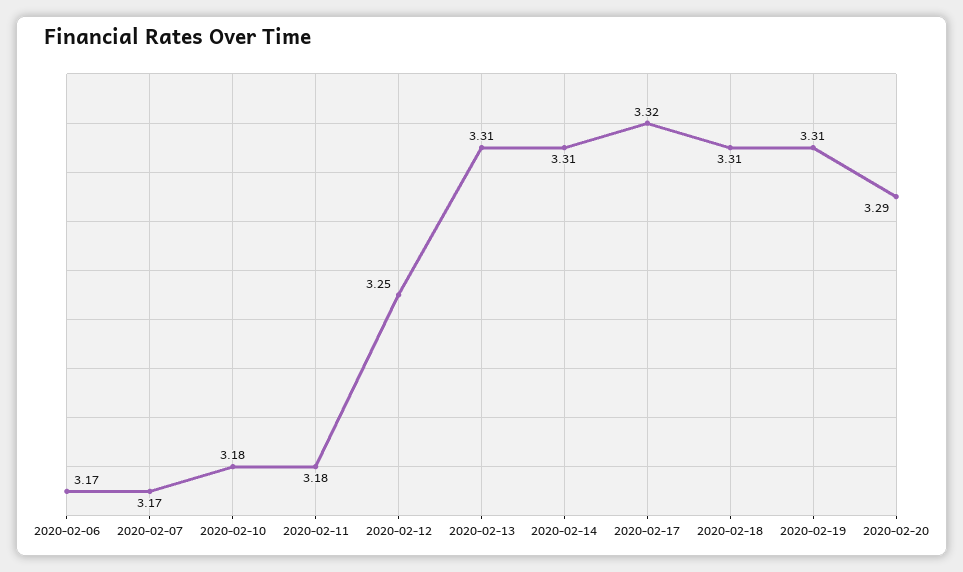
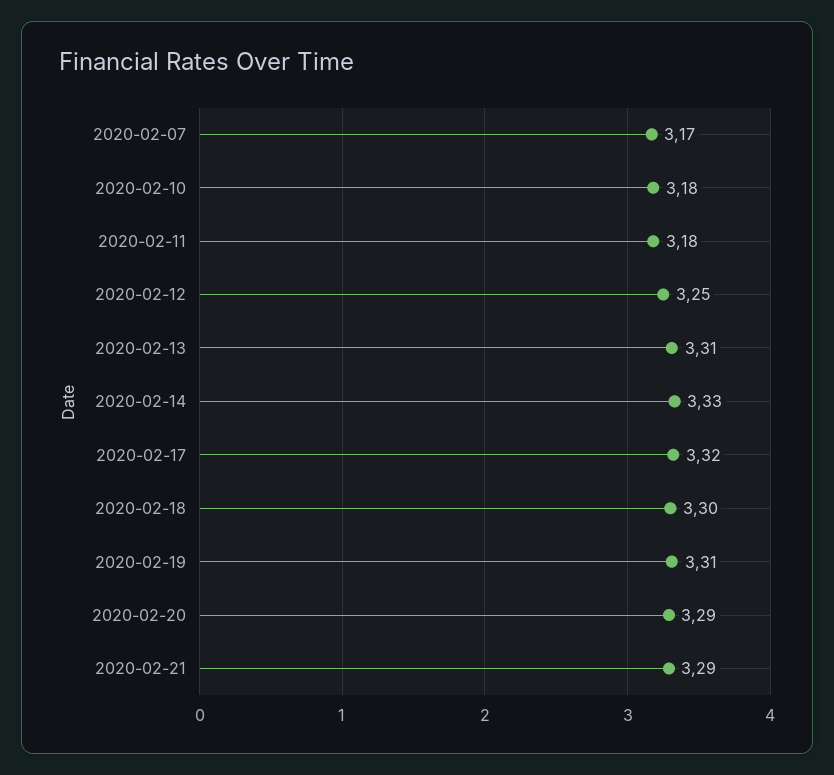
2020-02-06: 3.17 -> none
2020-02-14: 3.31 -> 3.33
2020-02-18: 3.31 -> 3.3
2020-02-21: none -> 3.29

